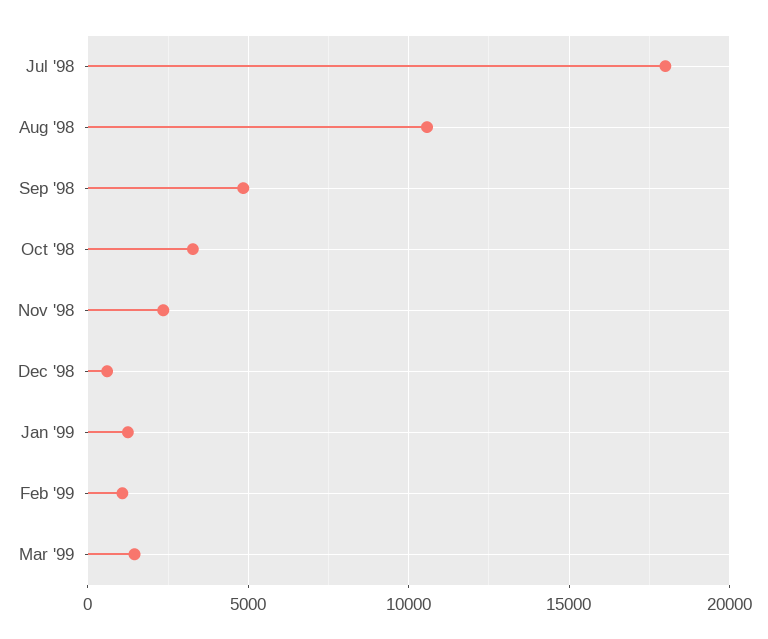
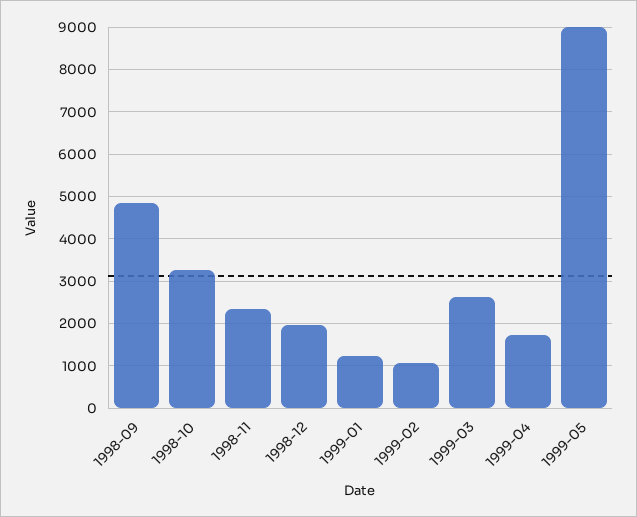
Jul '98: 18000 -> none
Aug '98: 10500 -> none
Dec '98: 500 -> 2000
Mar '99: 1500 -> 2600
1999-04: none -> 1800
1999-05: none -> 9000

